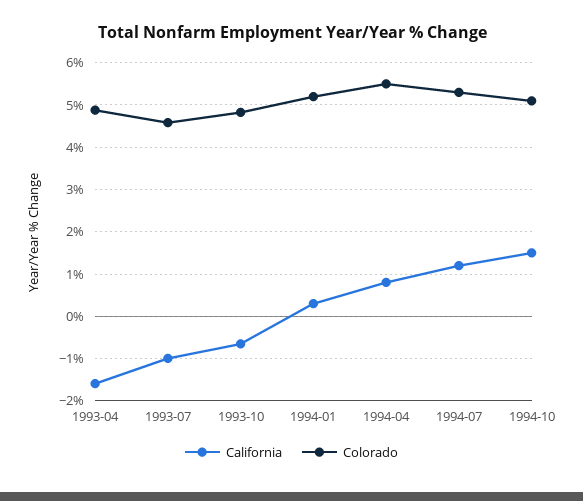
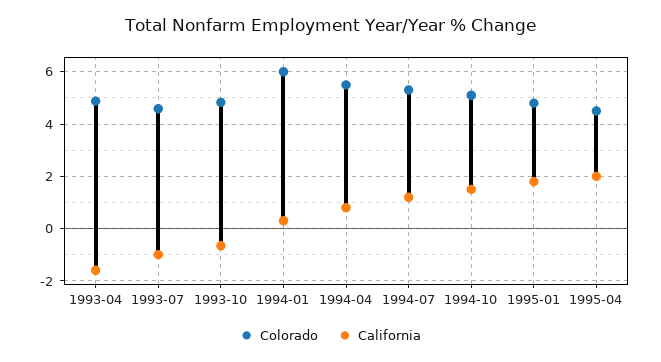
Colorado, 1994-01: 5.2 -> 6
Colorado, 1995-01: none -> 4.75
California, 1995-01: none -> 1.75
Colorado, 1995-04: none -> 4.5
California, 1995-04: none -> 2

